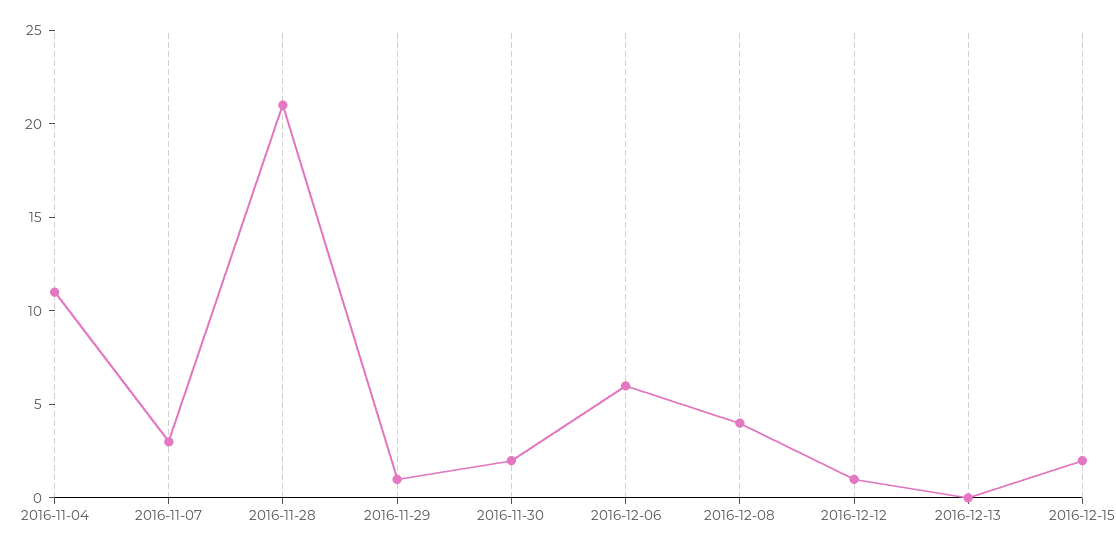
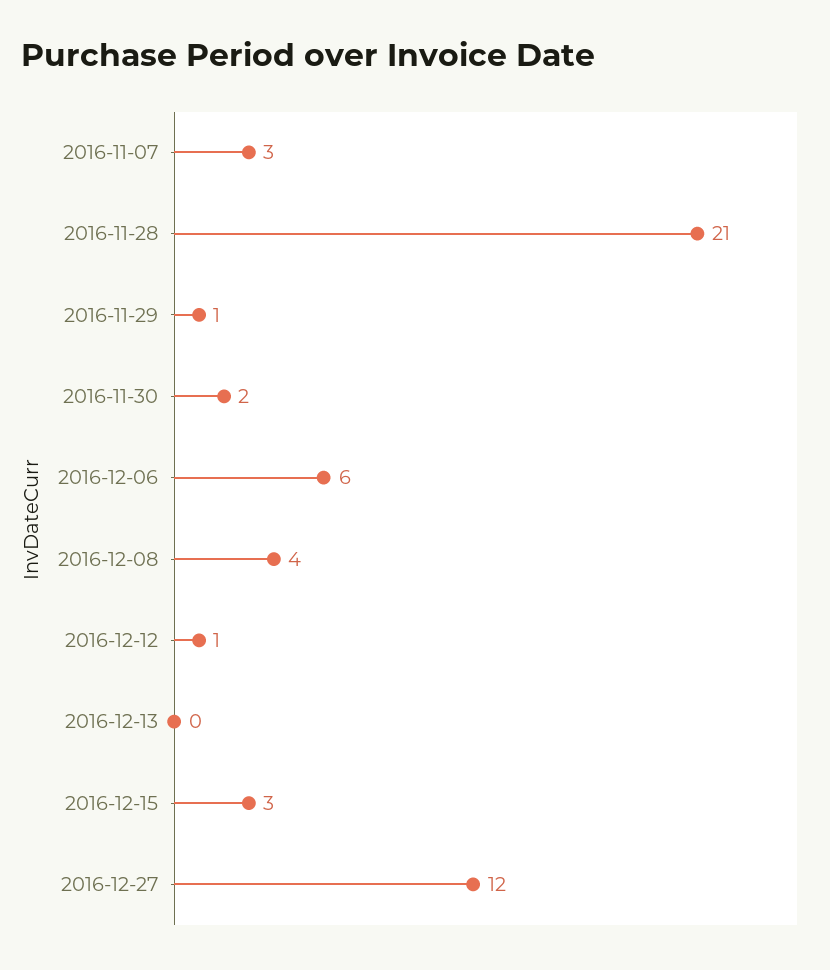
2016-11-04: 11 -> none
2016-12-15: 2 -> 3
2016-12-27: none -> 12

